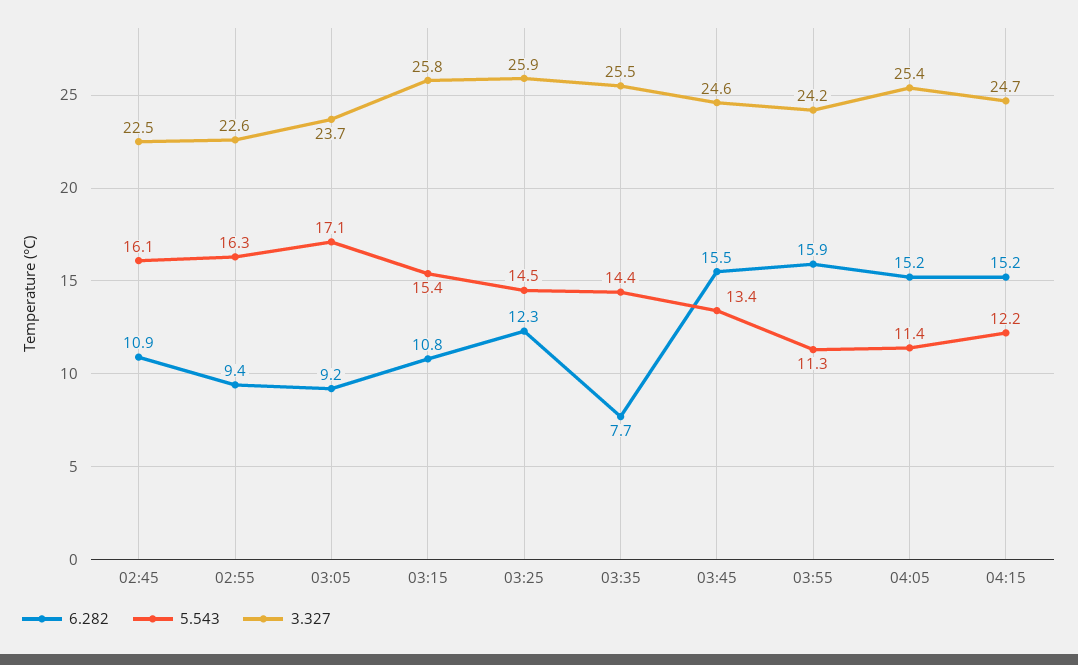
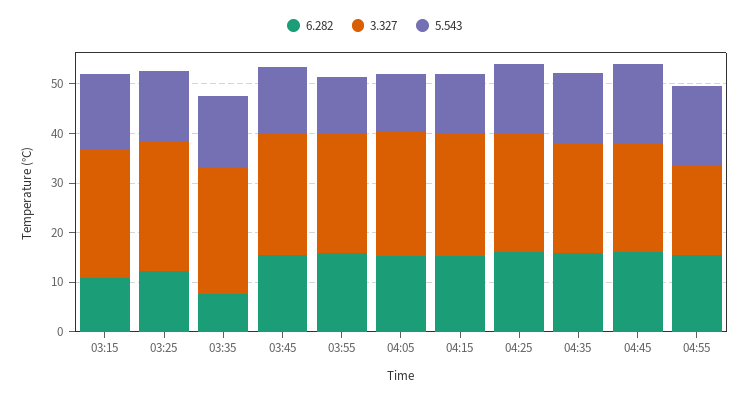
6.282, 02:45: 10.9 -> none
5.543, 02:45: 16.1 -> none
3.327, 02:45: 22.5 -> none
6.282, 02:55: 9.4 -> none
5.543, 02:55: 16.3 -> none
3.327, 02:55: 22.6 -> none
6.282, 03:05: 9.2 -> none
5.543, 03:05: 17.1 -> none
3.327, 03:05: 23.7 -> none
6.282, 04:25: none -> 16
3.327, 04:25: none -> 24
5.543, 04:25: none -> 14
6.282, 04:35: none -> 16
3.327, 04:35: none -> 22
5.543, 04:35: none -> 14
6.282, 04:45: none -> 16
3.327, 04:45: none -> 22
5.543, 04:45: none -> 16
6.282, 04:55: none -> 16
3.327, 04:55: none -> 18
5.543, 04:55: none -> 16

